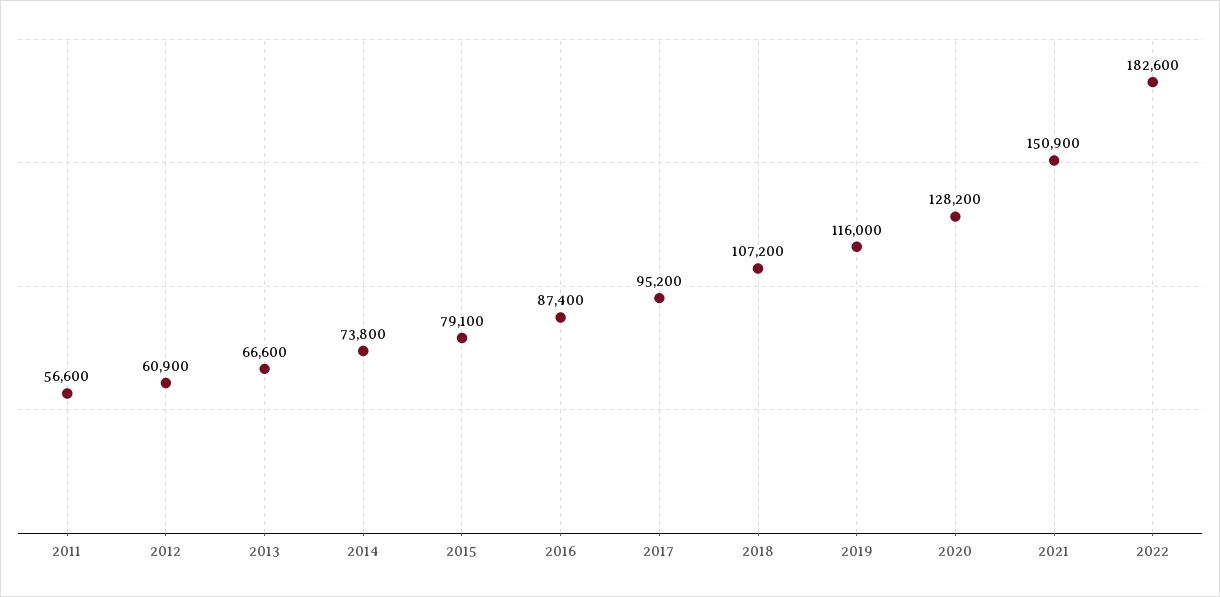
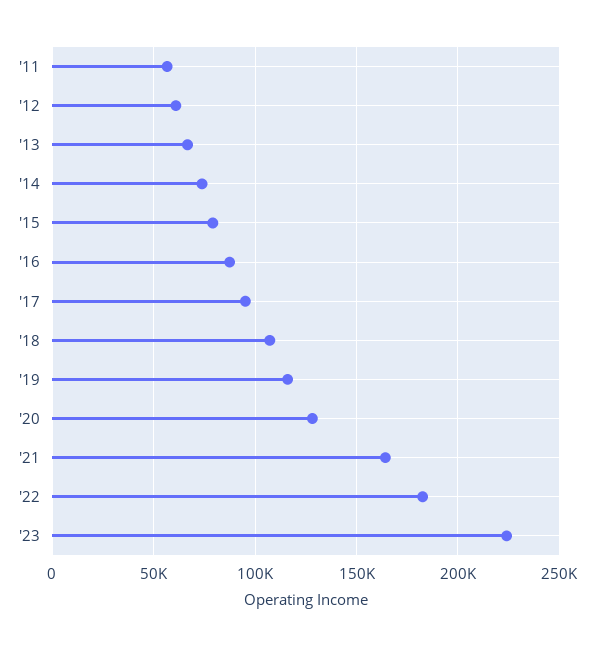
2021: 150900 -> 165000
'23: none -> 225000

